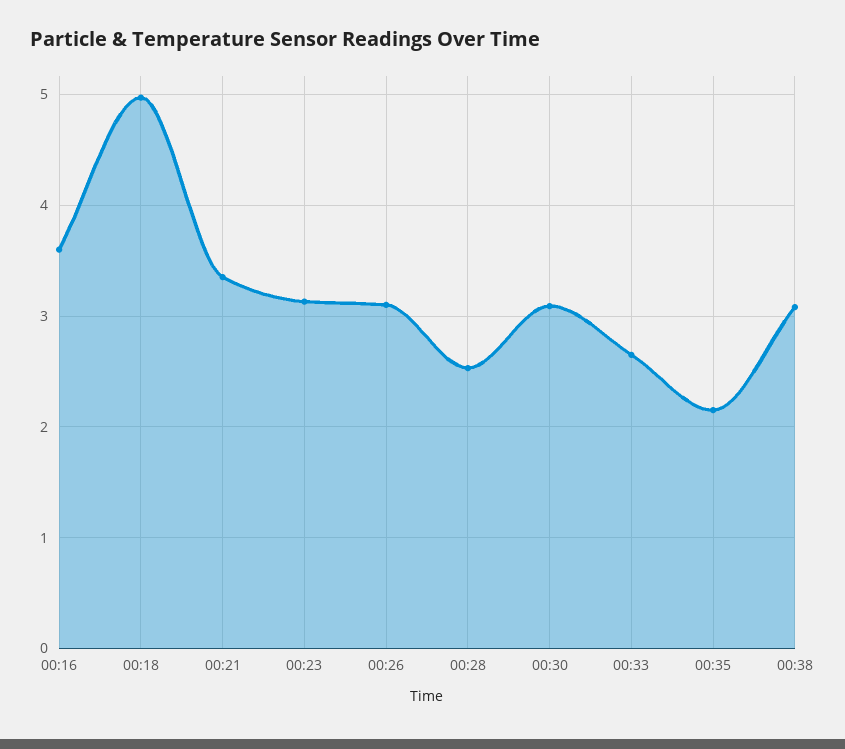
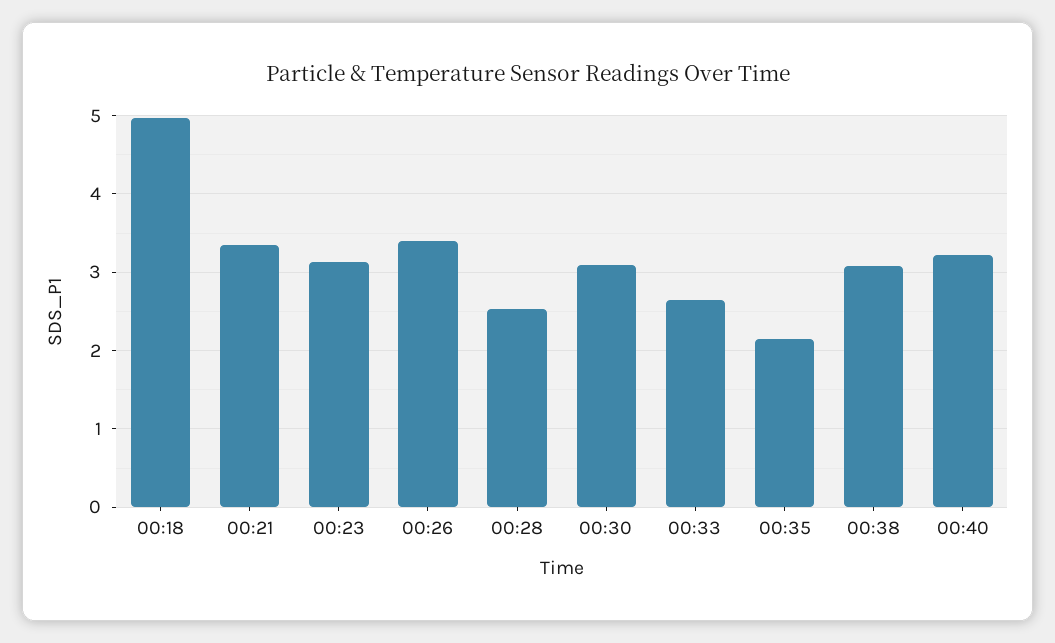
00:16: 3.6 -> none
00:26: 3.1 -> 3.4
00:40: none -> 3.2

